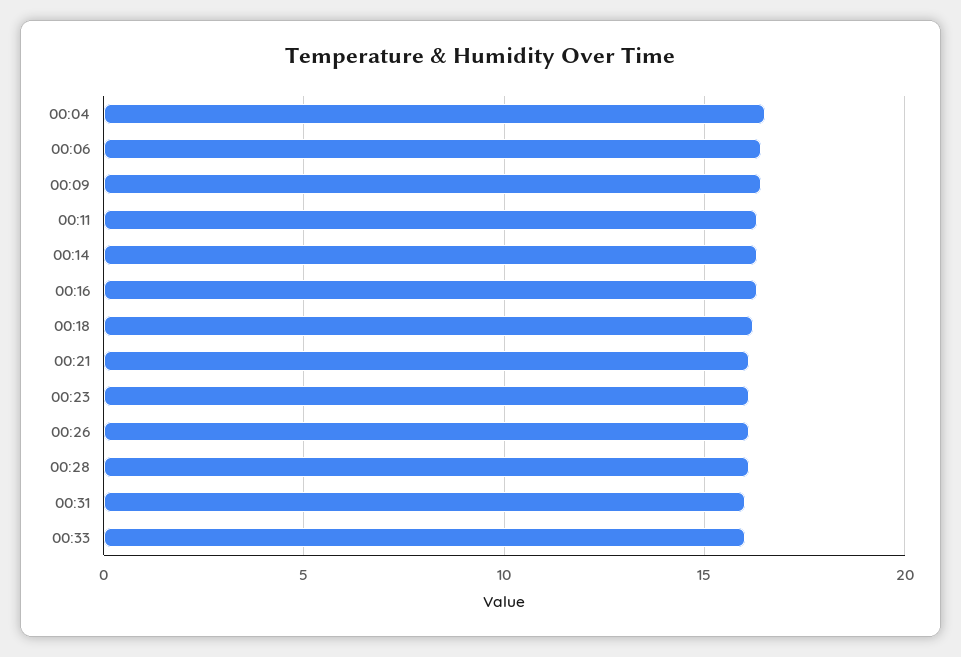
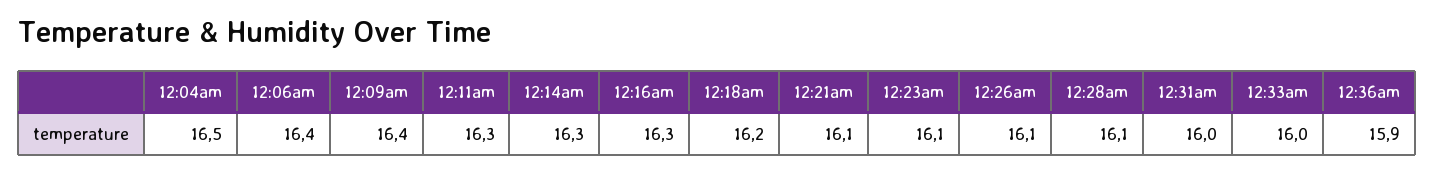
12:36am: none -> 15.9

